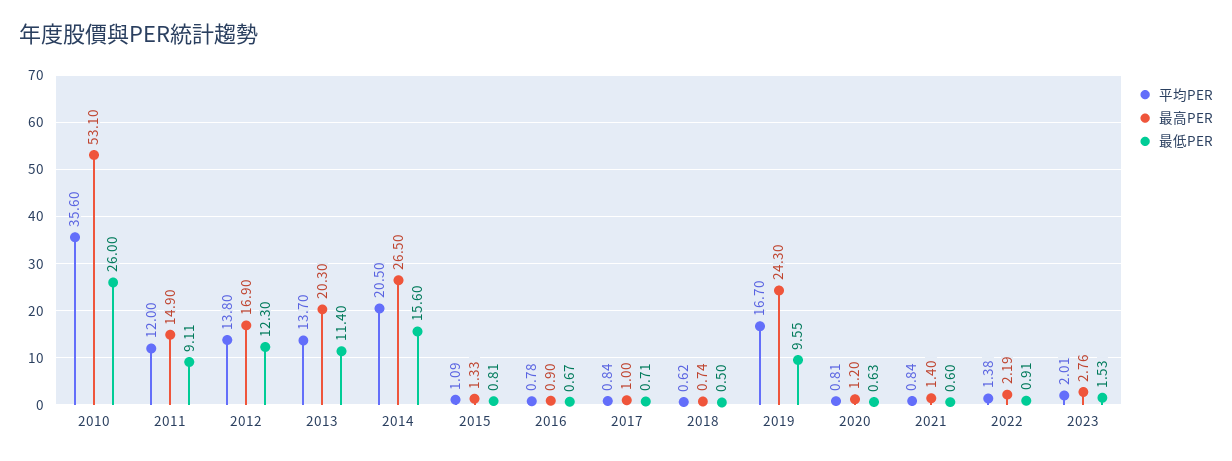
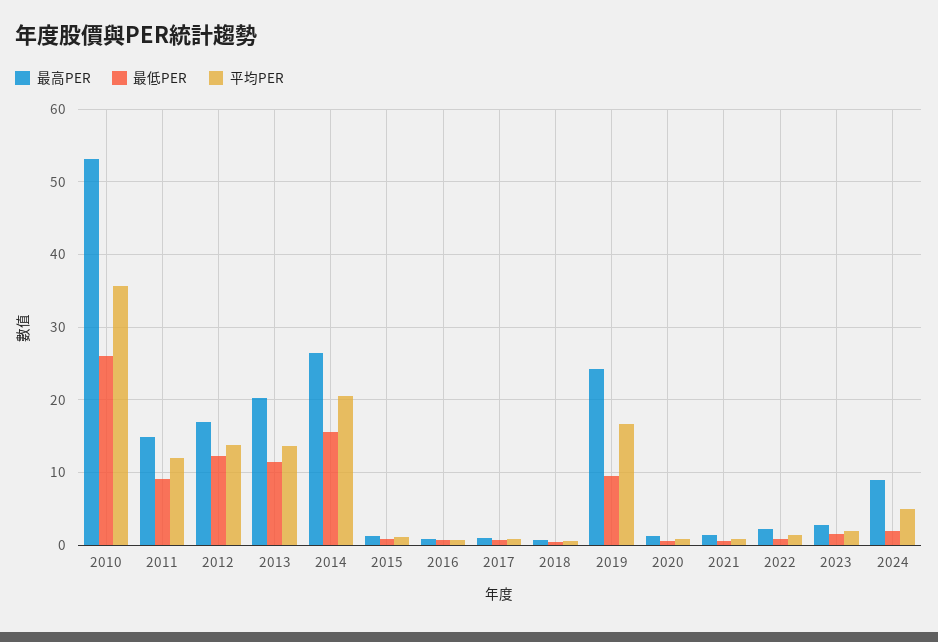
最高PER, 2024: none -> 9
最低PER, 2024: none -> 2
平均PER, 2024: none -> 5

